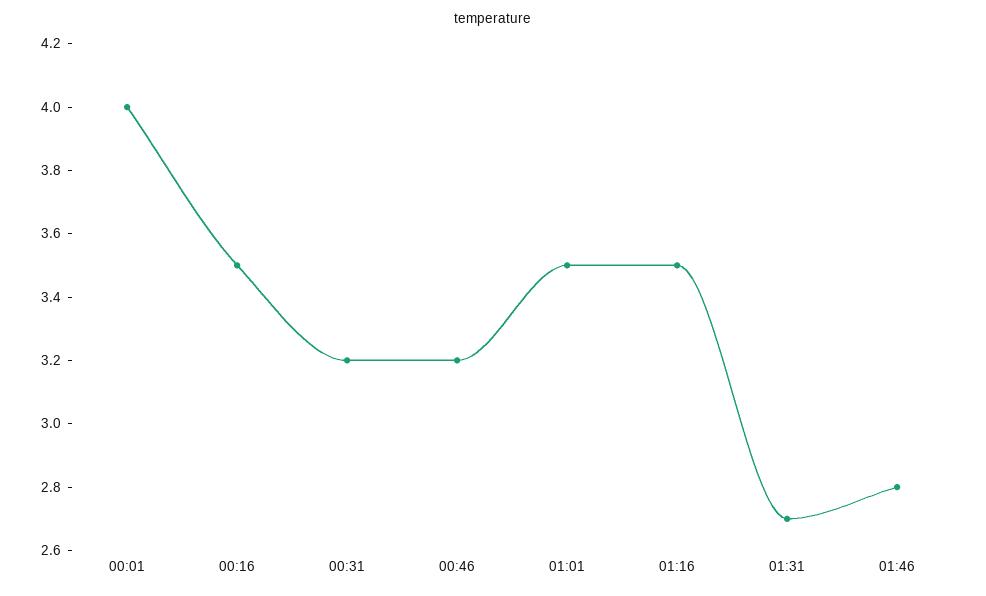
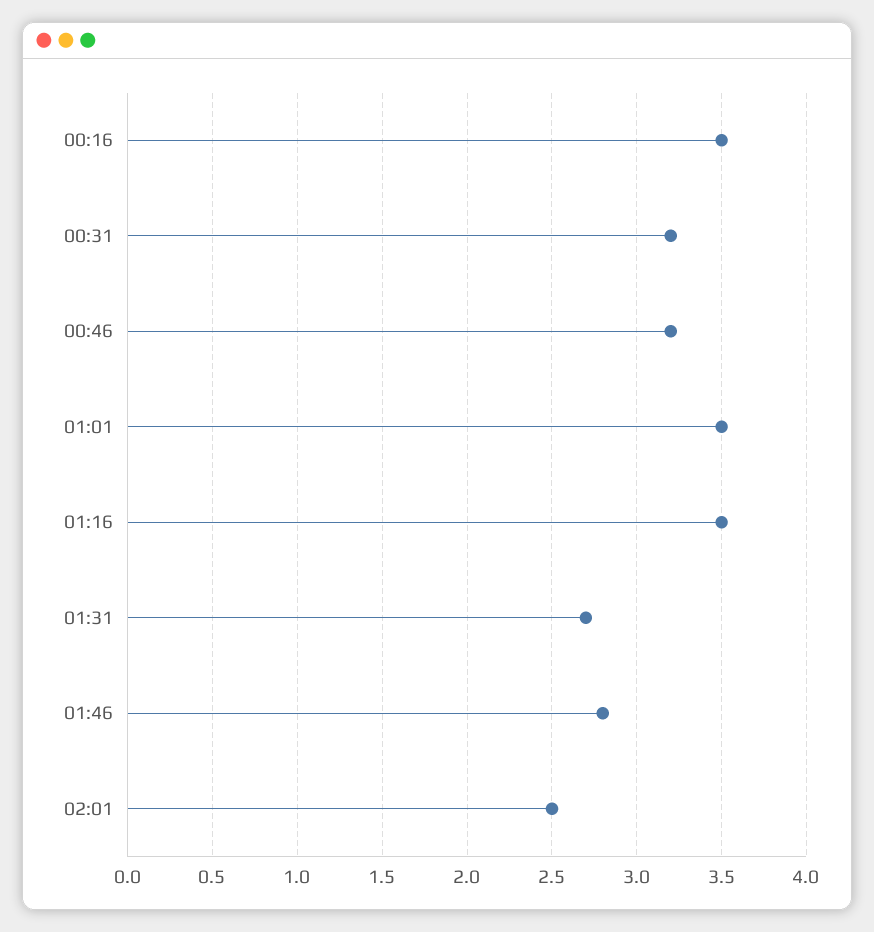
00:01: 4 -> none
02:01: none -> 2.5

